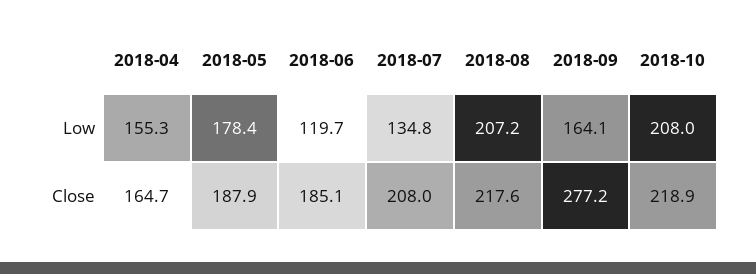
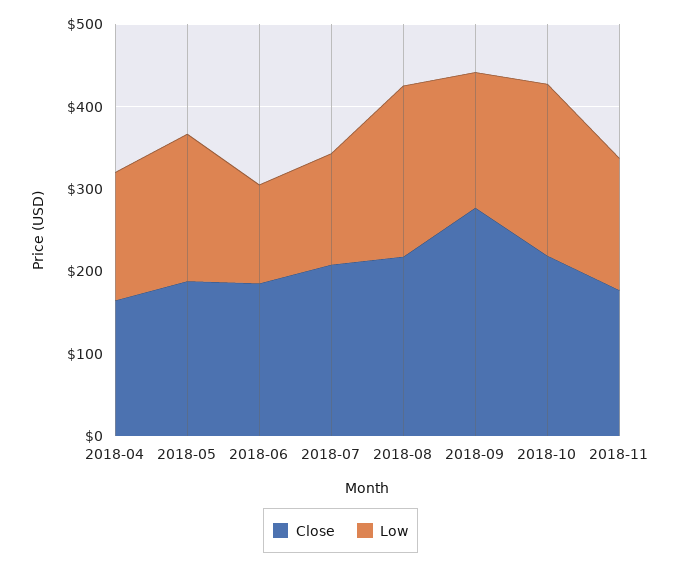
Close, 2018-11: none -> 180
Low, 2018-11: none -> 160

